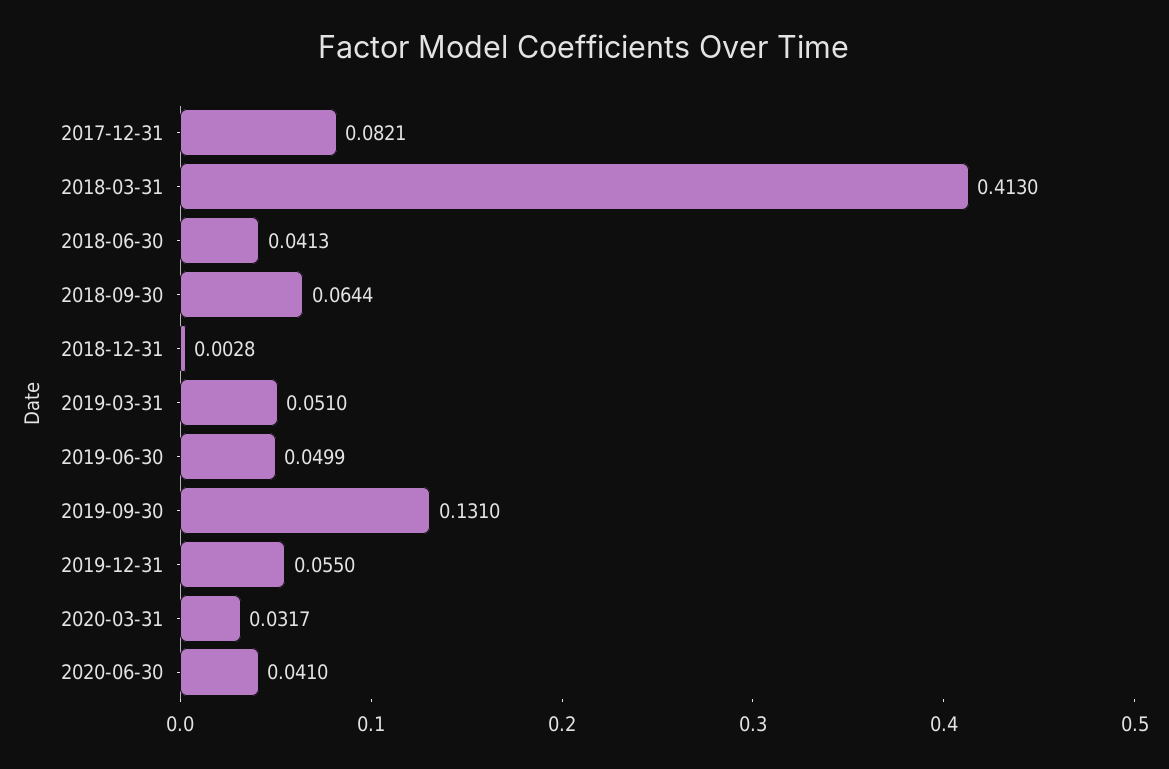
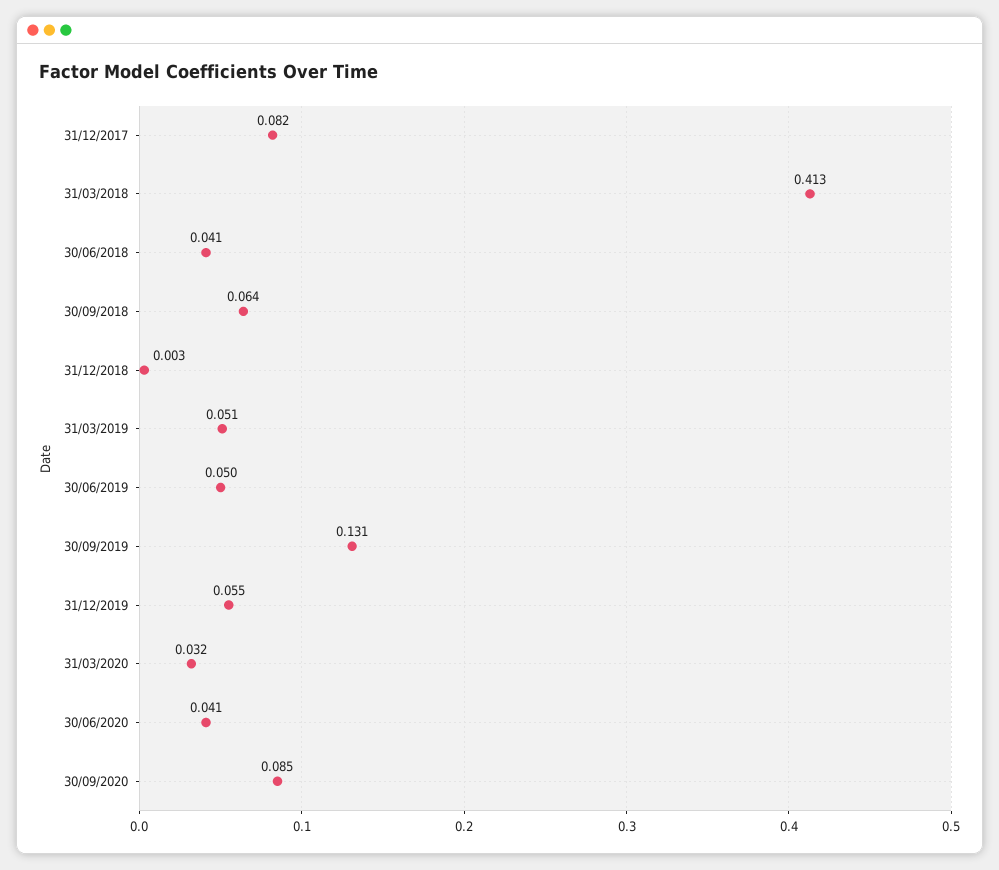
30/09/2020: none -> 0.085

